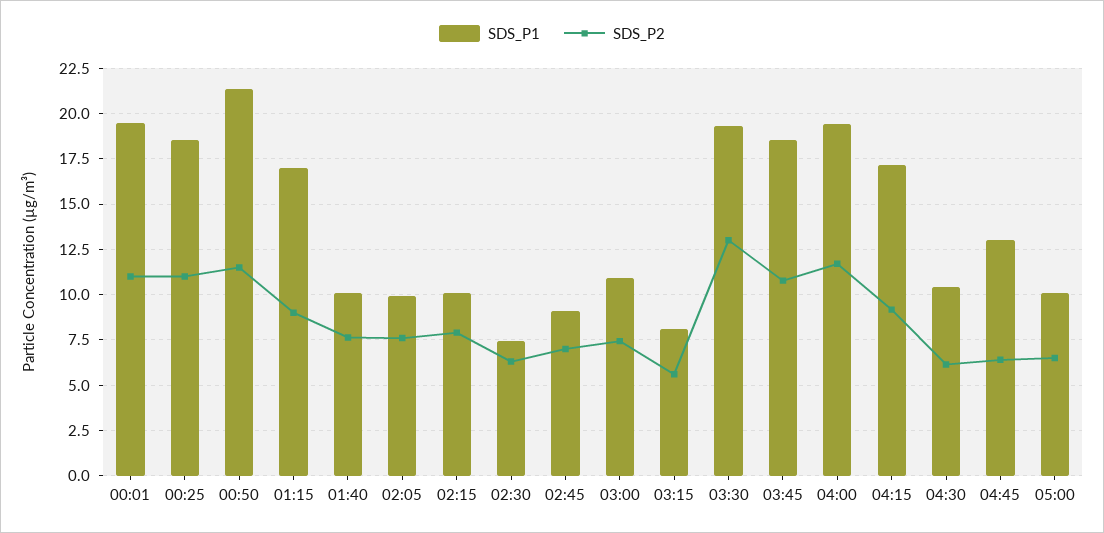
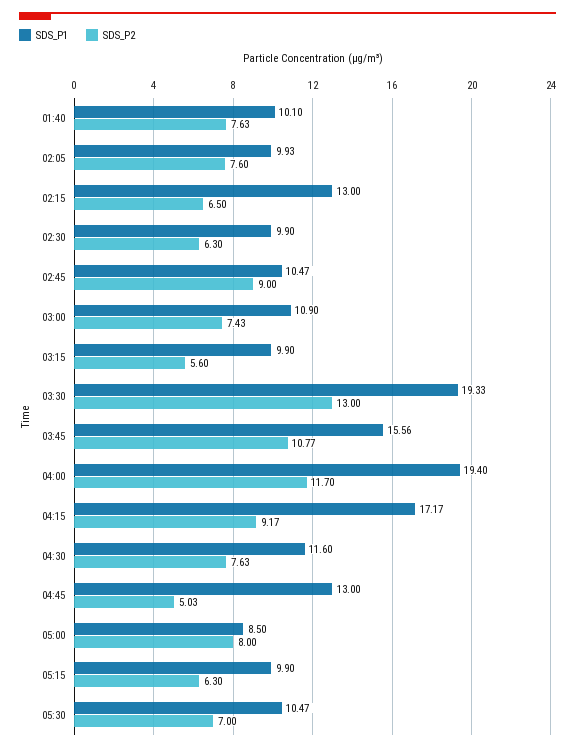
SDS_P1, 00:01: 19.5 -> none
SDS_P2, 00:01: 11 -> none
SDS_P1, 00:25: 18.5 -> none
SDS_P2, 00:25: 11 -> none
SDS_P1, 00:50: 21.5 -> none
SDS_P2, 00:50: 11.5 -> none
SDS_P1, 01:15: 17 -> none
SDS_P2, 01:15: 9 -> none
SDS_P1, 02:15: 10 -> 13
SDS_P2, 02:15: 8 -> 6.5
SDS_P1, 02:30: 7.5 -> 9.9
SDS_P1, 02:45: 9 -> 10.47
SDS_P2, 02:45: 7 -> 9
SDS_P1, 03:15: 8 -> 9.9
SDS_P1, 03:45: 18.5 -> 15.56
SDS_P1, 04:30: 10.5 -> 11.6
SDS_P2, 04:30: 6 -> 7.63
SDS_P2, 04:45: 6.5 -> 5.03
SDS_P1, 05:00: 10 -> 8.5
SDS_P2, 05:00: 6.5 -> 8
SDS_P1, 05:15: none -> 9.9
SDS_P2, 05:15: none -> 6.3
SDS_P1, 05:30: none -> 10.47
SDS_P2, 05:30: none -> 7

